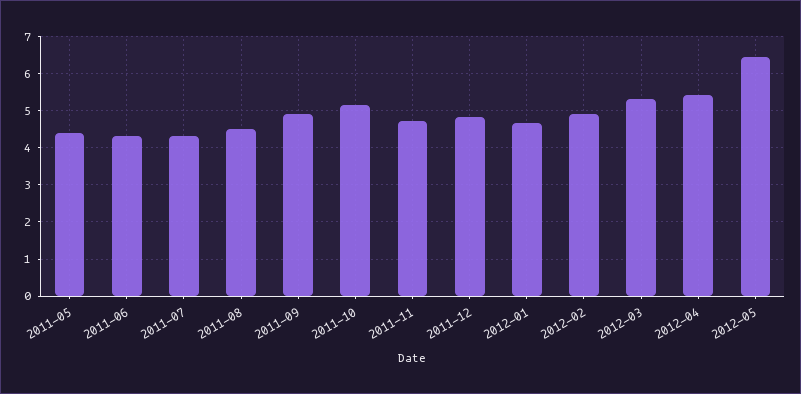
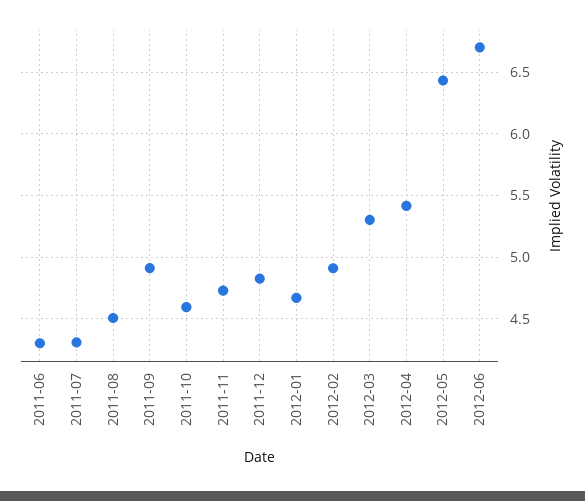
2011-05: 4.4 -> none
2011-10: 5.2 -> 4.6
2012-06: none -> 6.7

